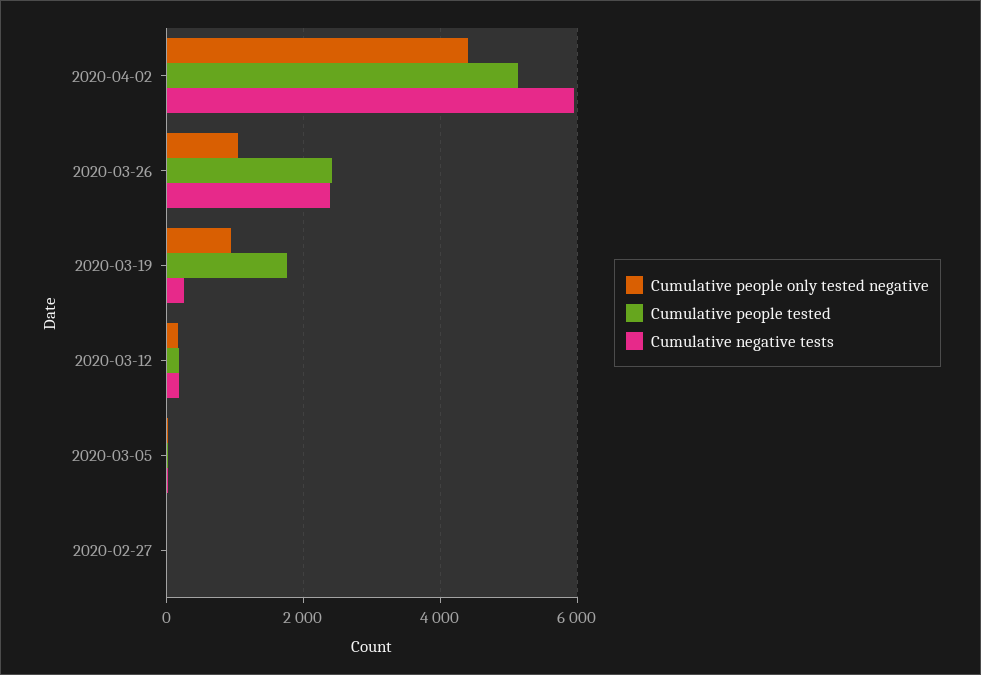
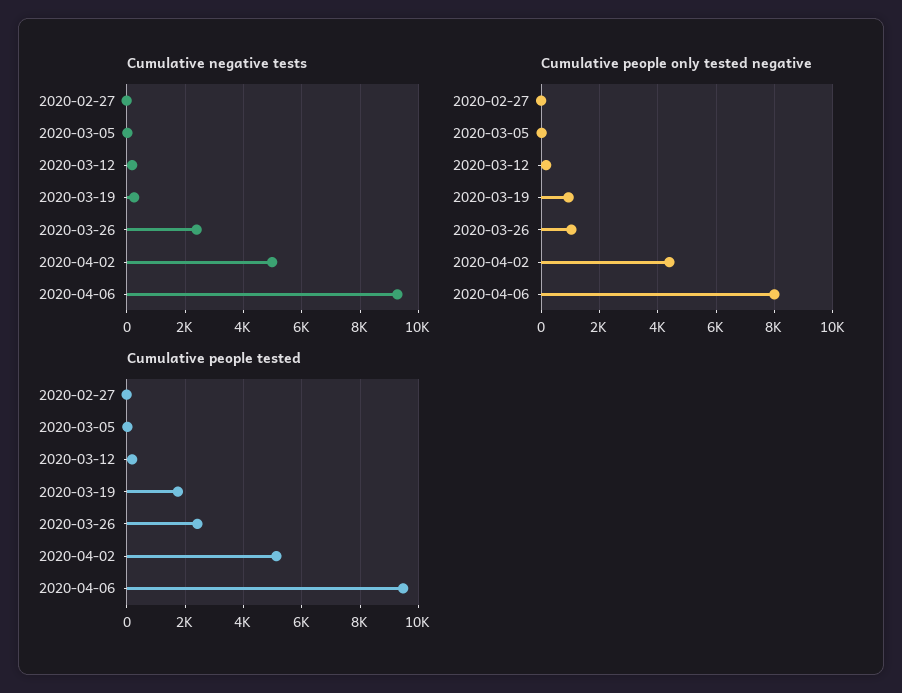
Cumulative negative tests, 2020-04-02: 6000 -> 5000
Cumulative negative tests, 2020-04-06: none -> 9250
Cumulative people only tested negative, 2020-04-06: none -> 8000
Cumulative people tested, 2020-04-06: none -> 9500

